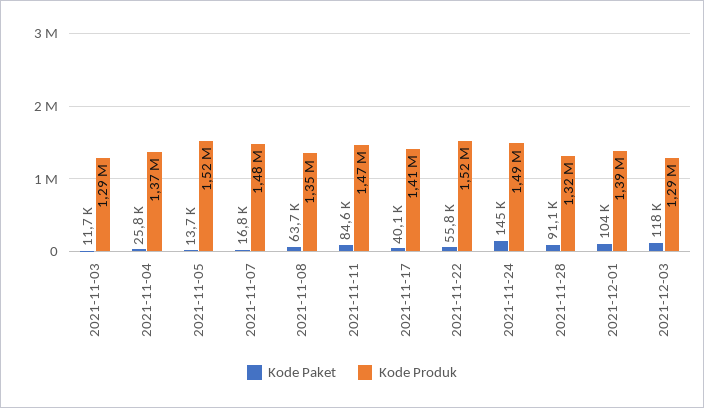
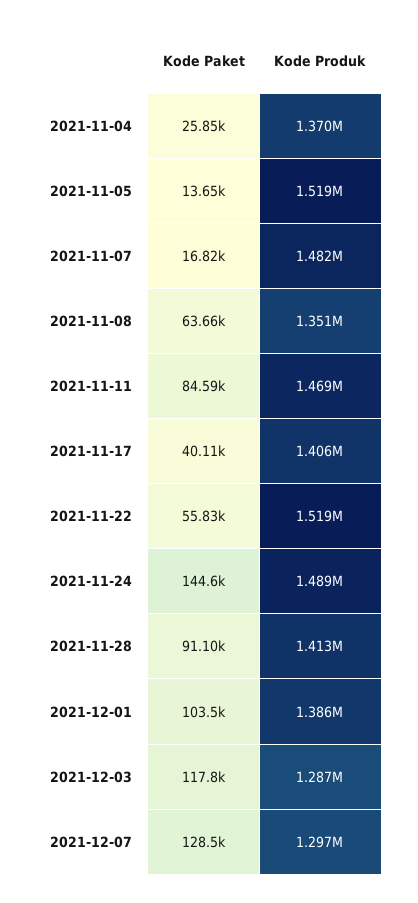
Kode Paket, 2021-11-03: 11700 -> none
Kode Produk, 2021-11-03: 1290000 -> none
Kode Produk, 2021-11-28: 1320000 -> 1413000
Kode Paket, 2021-12-07: none -> 128500
Kode Produk, 2021-12-07: none -> 1297000

